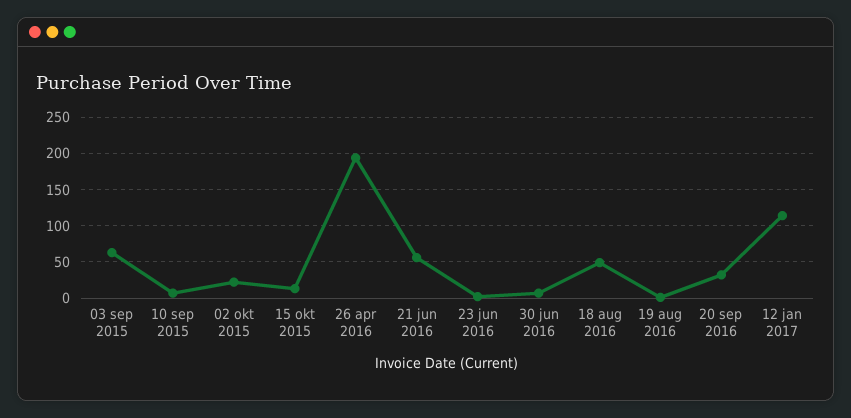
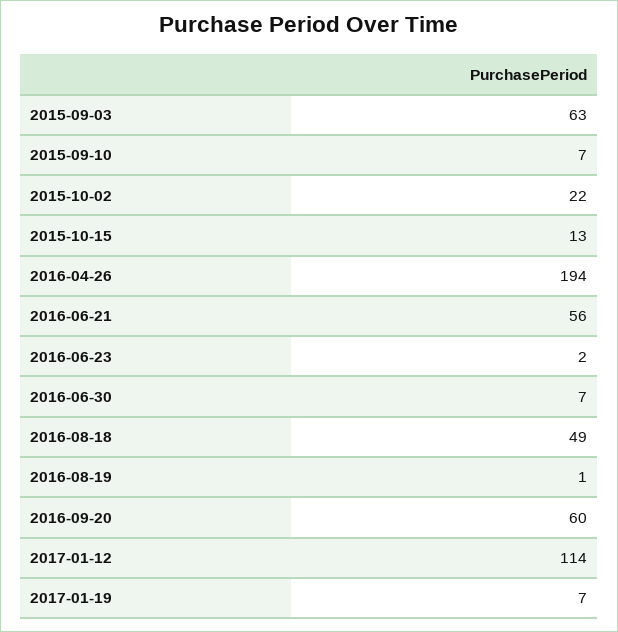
20 sep 2016: 30 -> 60
2017-01-19: none -> 7

